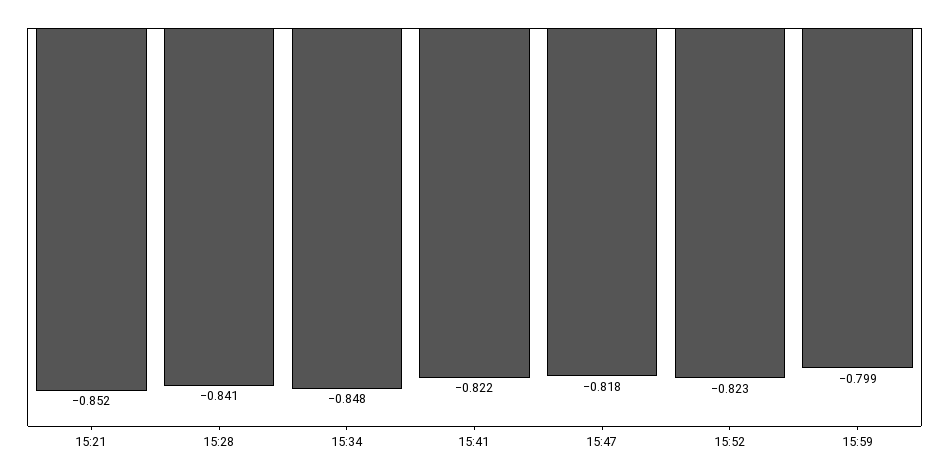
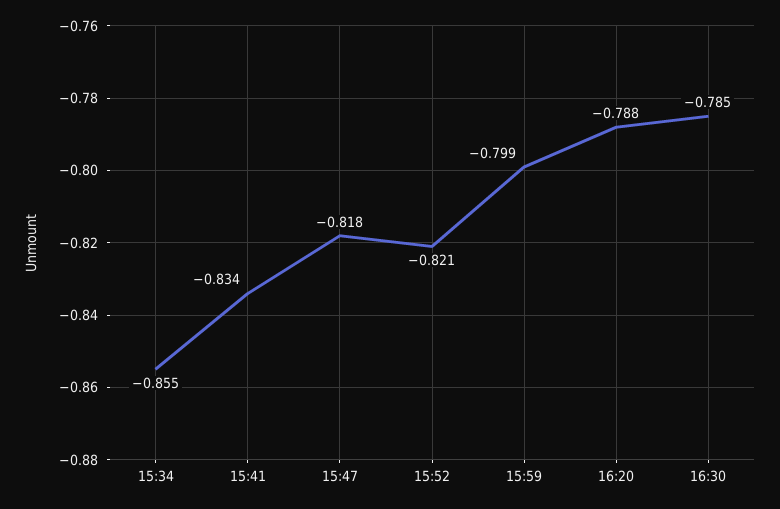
15:21: -0.852 -> none
15:28: -0.841 -> none
15:34: -0.848 -> -0.855
15:41: -0.822 -> -0.834
15:52: -0.823 -> -0.821
16:20: none -> -0.788
16:30: none -> -0.785

